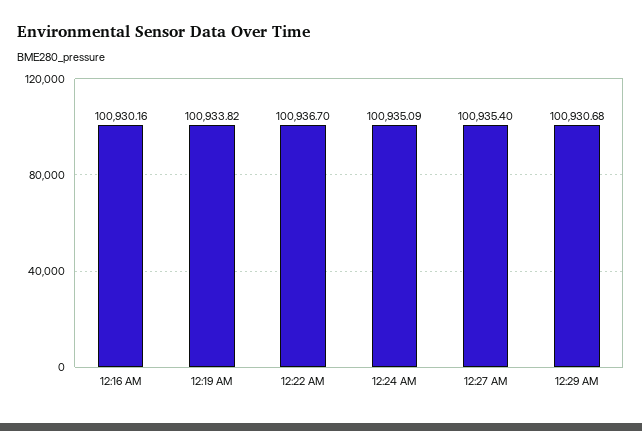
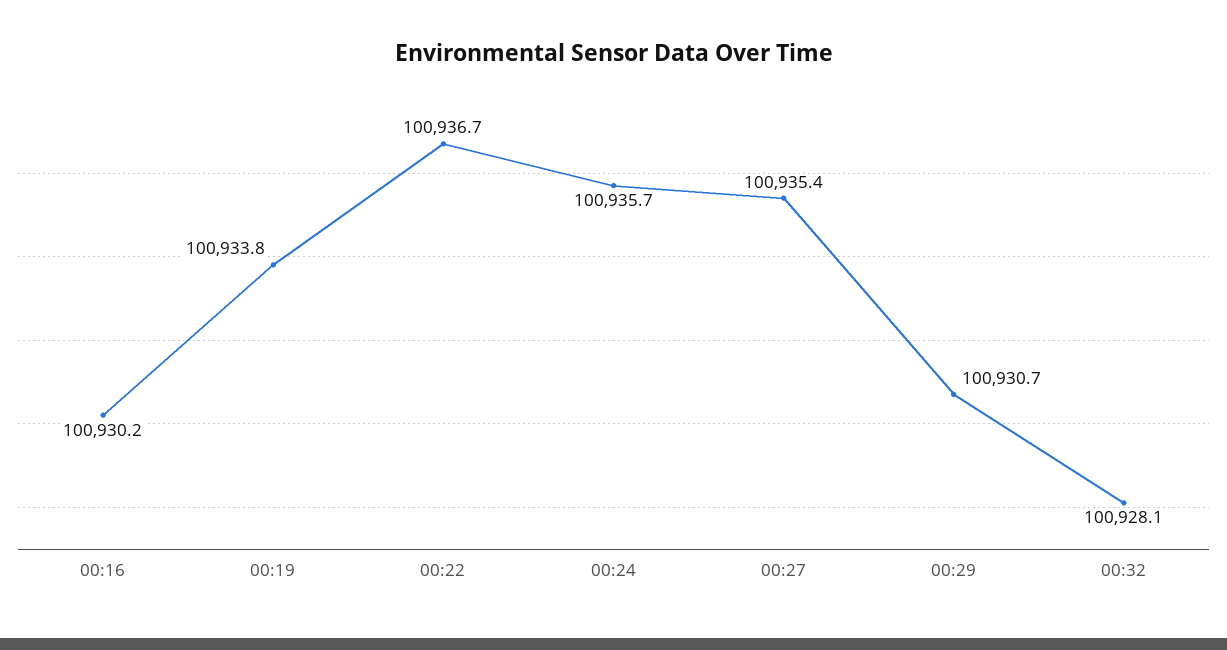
12:24 AM: 100935.09 -> 100935.7
00:32: none -> 100928.1

